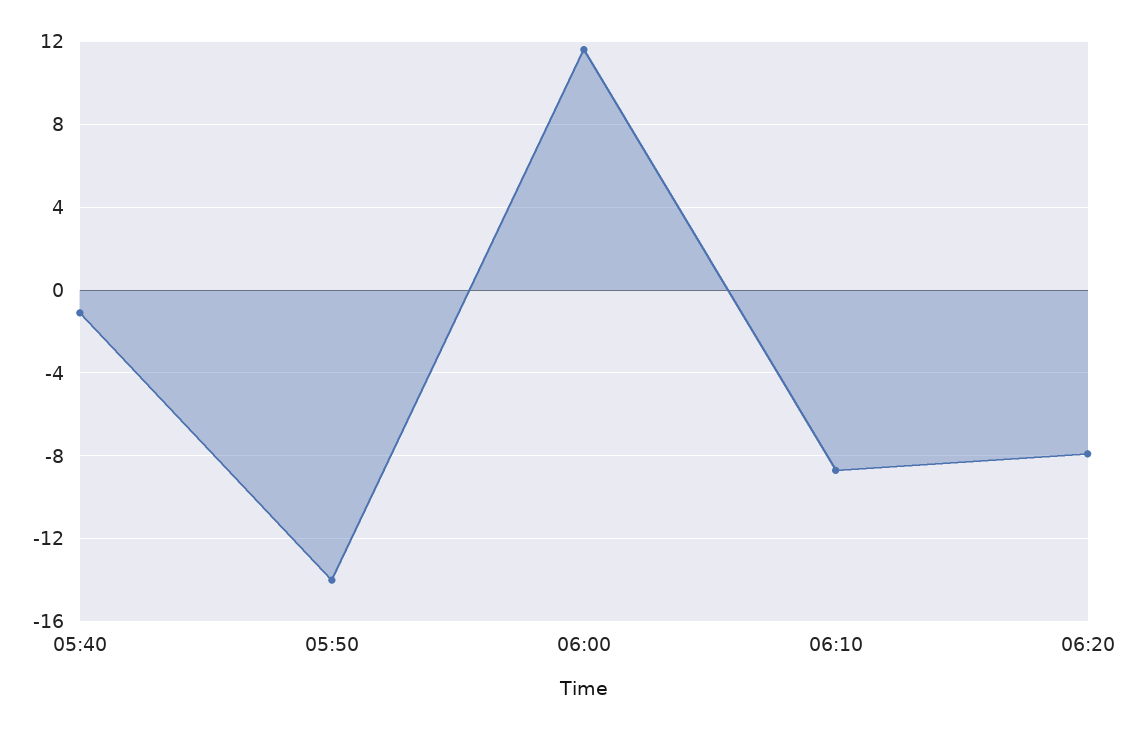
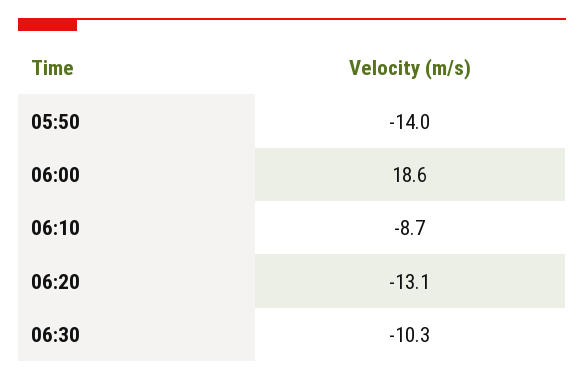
05:40: -1 -> none
06:00: 11.5 -> 18.6
06:20: -8 -> -13.1
06:30: none -> -10.3

